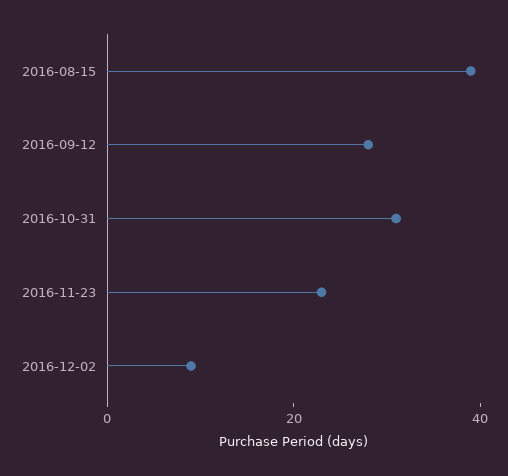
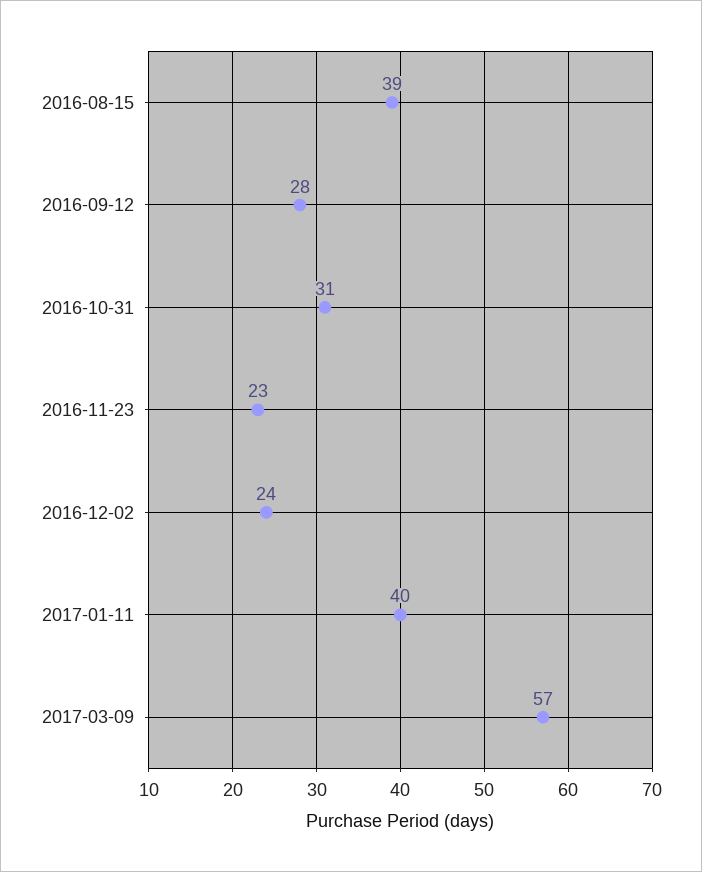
2016-12-02: 10 -> 24
2017-01-11: none -> 40
2017-03-09: none -> 57

